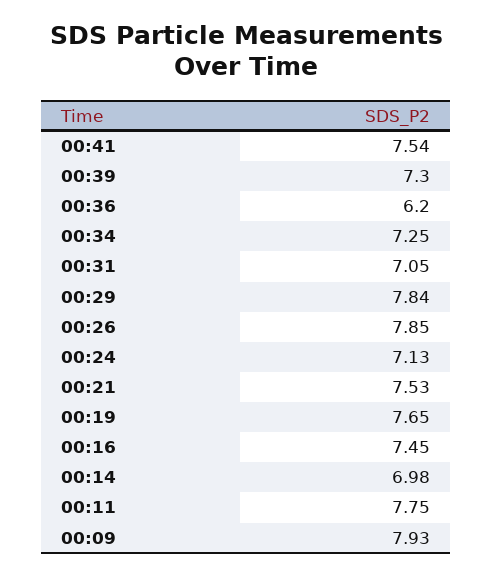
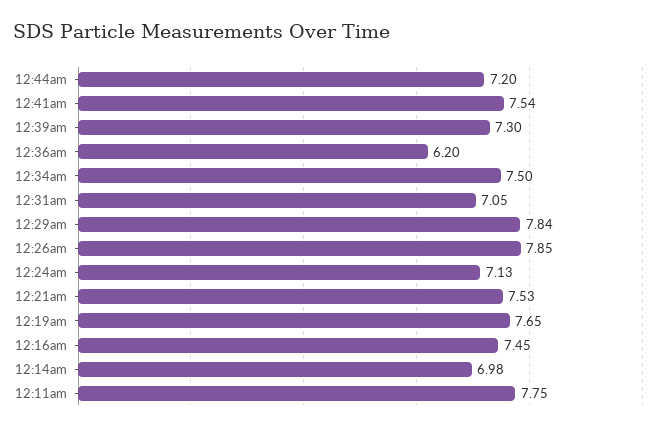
00:34: 7.25 -> 7.5
00:09: 7.93 -> none
12:44am: none -> 7.2

